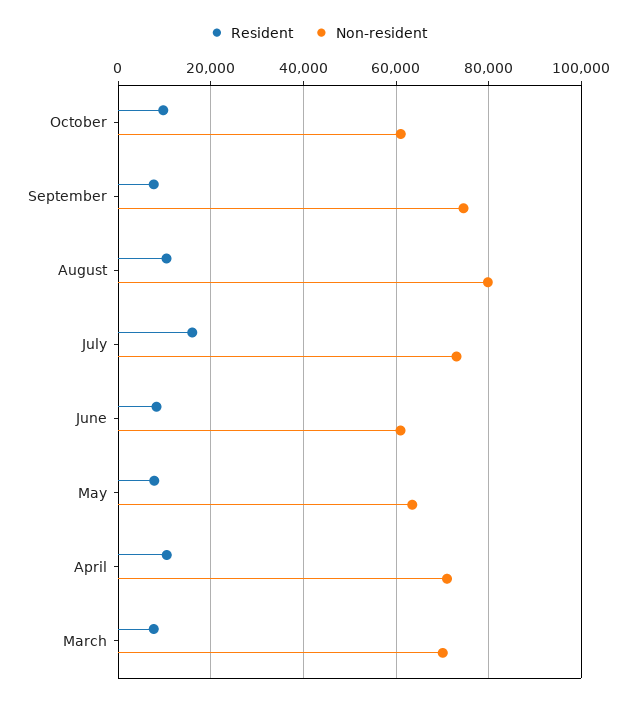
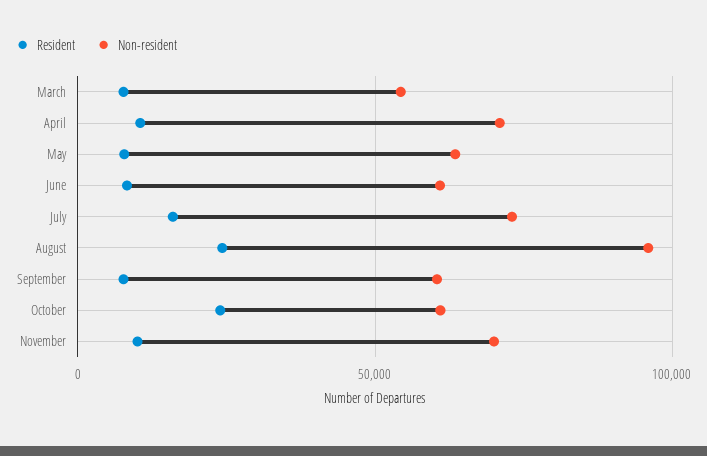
Resident, October: 10000 -> 25000
Non-resident, September: 74000 -> 60000
Resident, August: 10000 -> 25000
Non-resident, August: 80000 -> 95000
Non-resident, March: 70000 -> 55000
Resident, November: none -> 10000
Non-resident, November: none -> 70000

